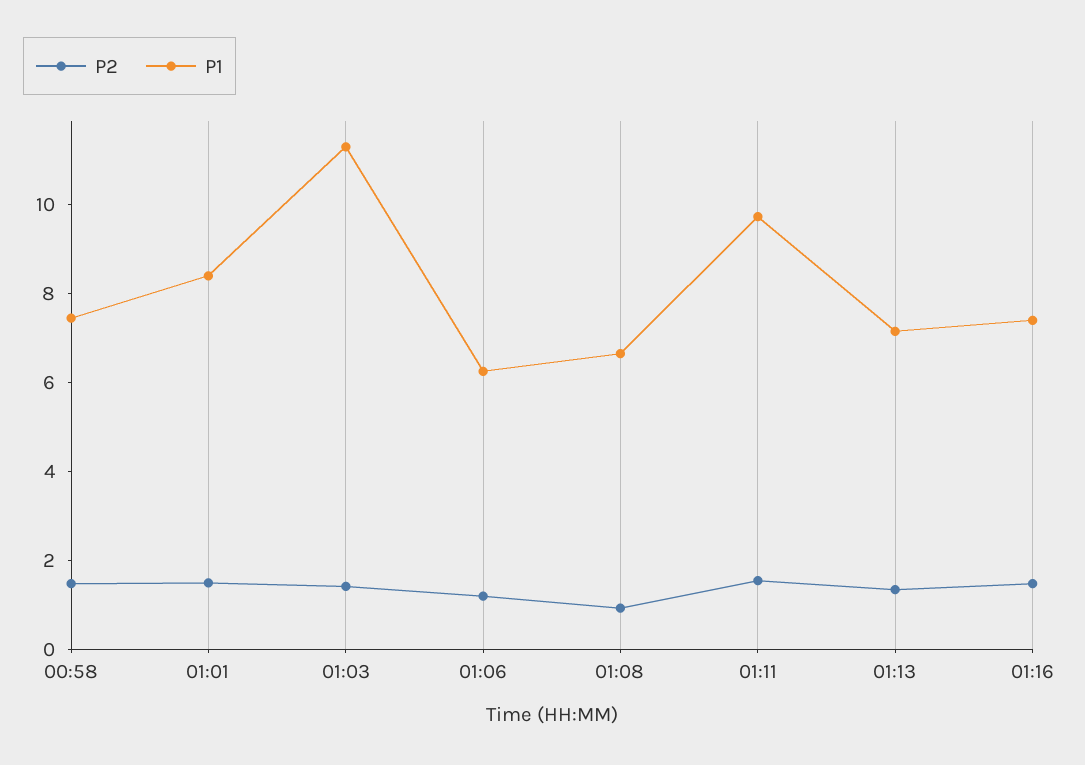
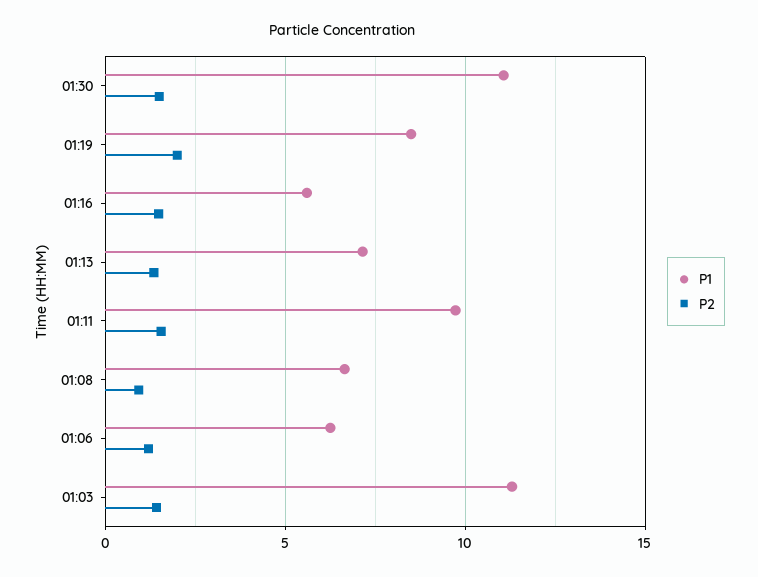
P2, 00:58: 1.5 -> none
P1, 00:58: 7.5 -> none
P2, 01:01: 1.5 -> none
P1, 01:01: 8.5 -> none
P1, 01:16: 7.5 -> 5.5
P1, 01:30: none -> 11
P2, 01:30: none -> 1.5
P1, 01:19: none -> 8.5
P2, 01:19: none -> 2

